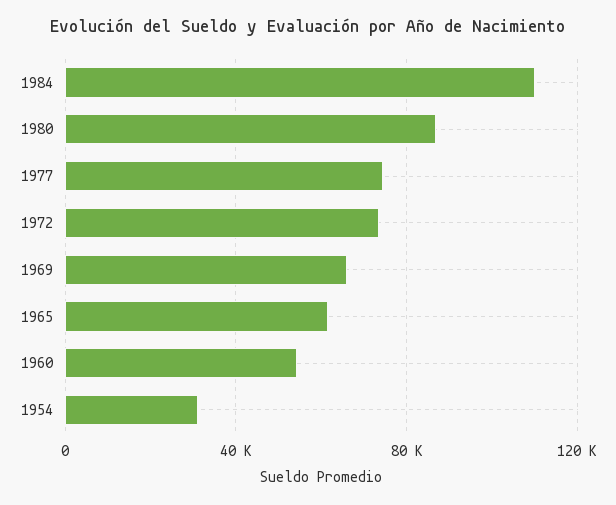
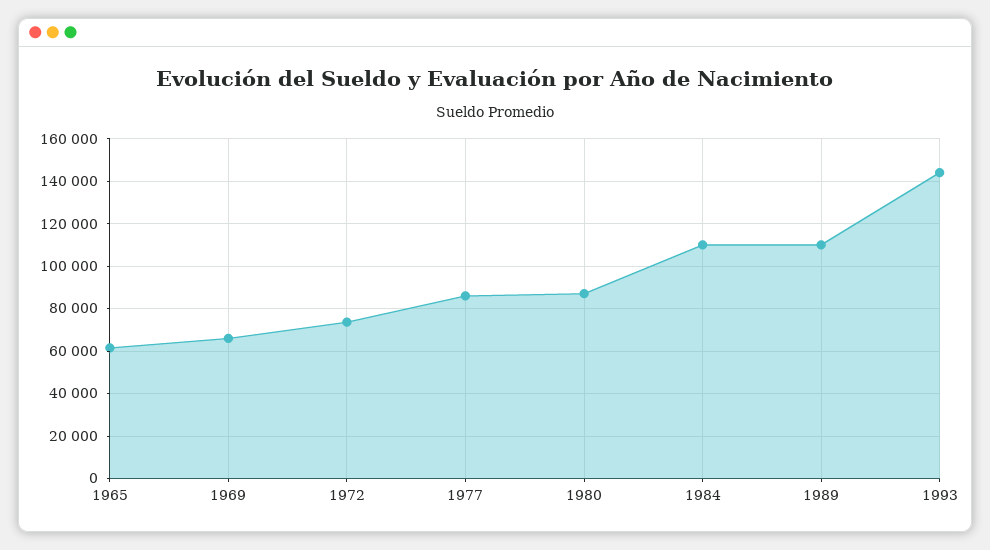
1977: 75000 -> 85000
1960: 55000 -> none
1954: 30000 -> none
1989: none -> 110000
1993: none -> 145000

